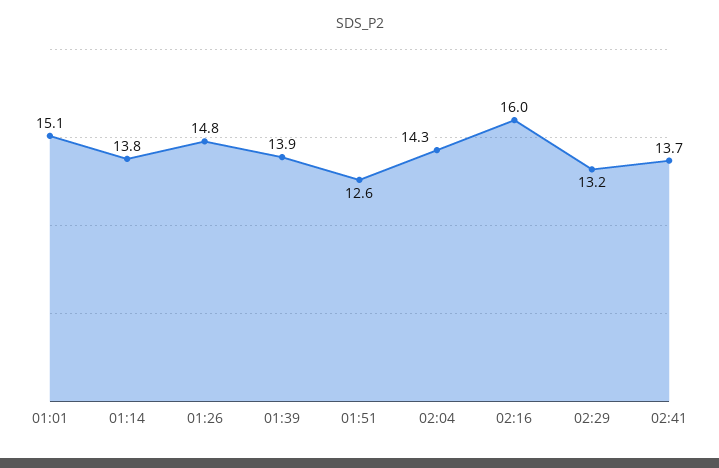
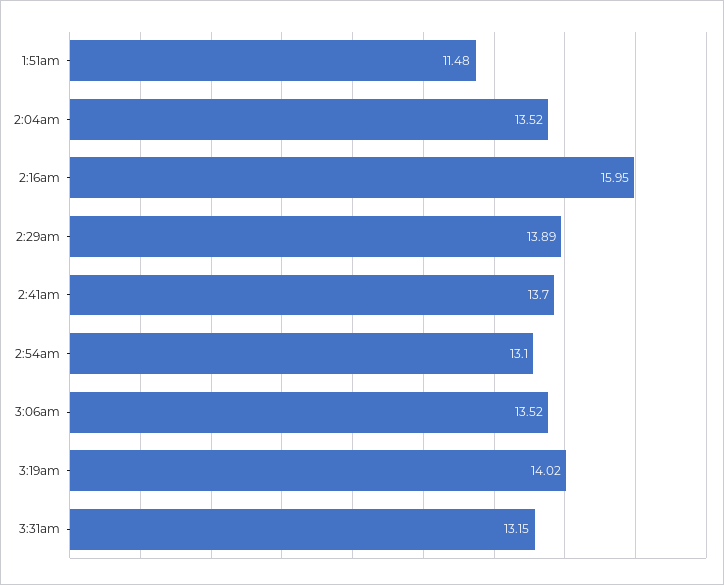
01:01: 15.1 -> none
01:14: 13.8 -> none
01:26: 14.8 -> none
01:39: 13.9 -> none
01:51: 12.6 -> 11.48
02:04: 14.3 -> 13.52
02:29: 13.2 -> 13.89
2:54am: none -> 13.1
3:06am: none -> 13.52
3:19am: none -> 14.02
3:31am: none -> 13.15

